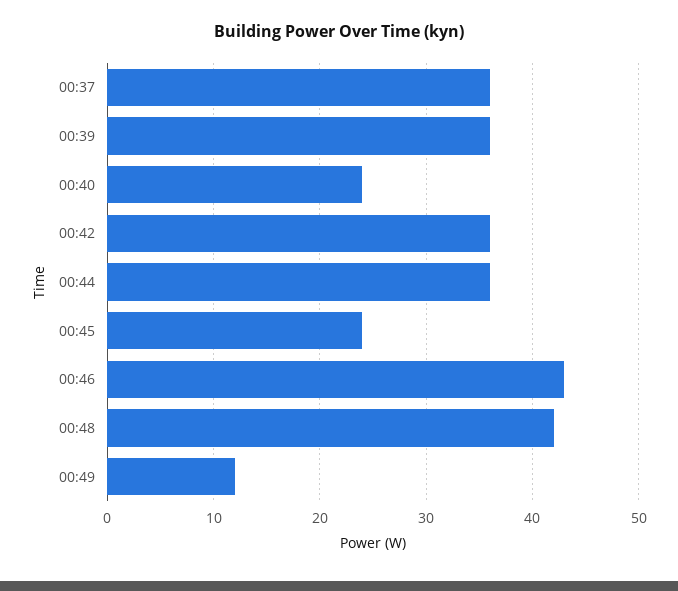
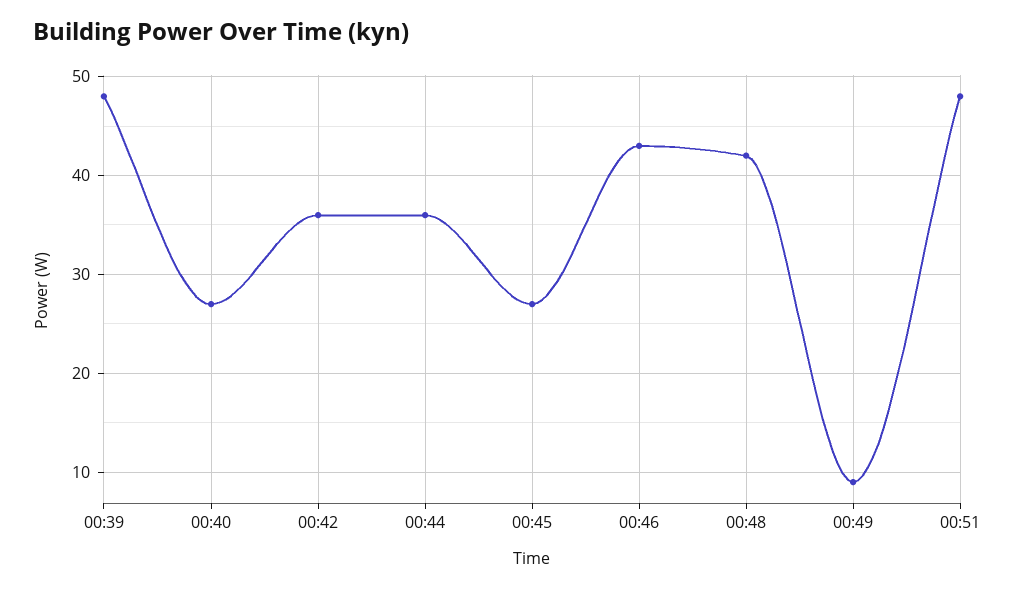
00:37: 36 -> none
00:39: 36 -> 48
00:40: 24 -> 27
00:45: 24 -> 27
00:49: 12 -> 9
00:51: none -> 48

